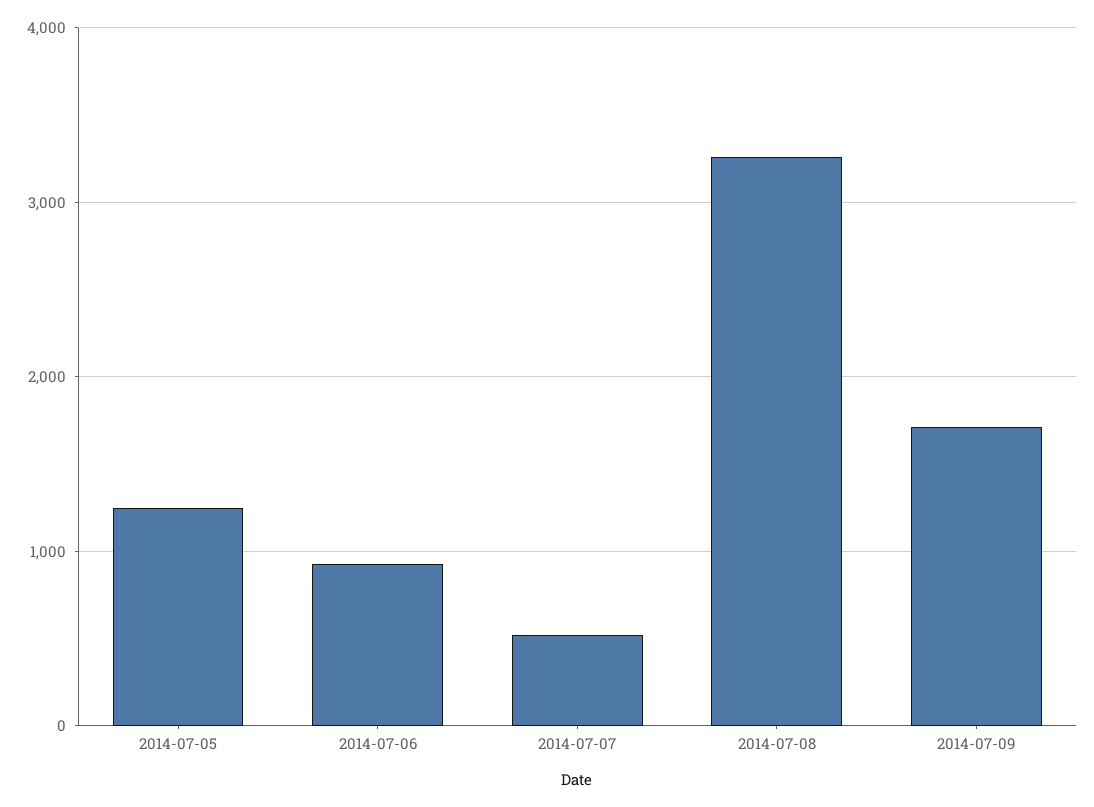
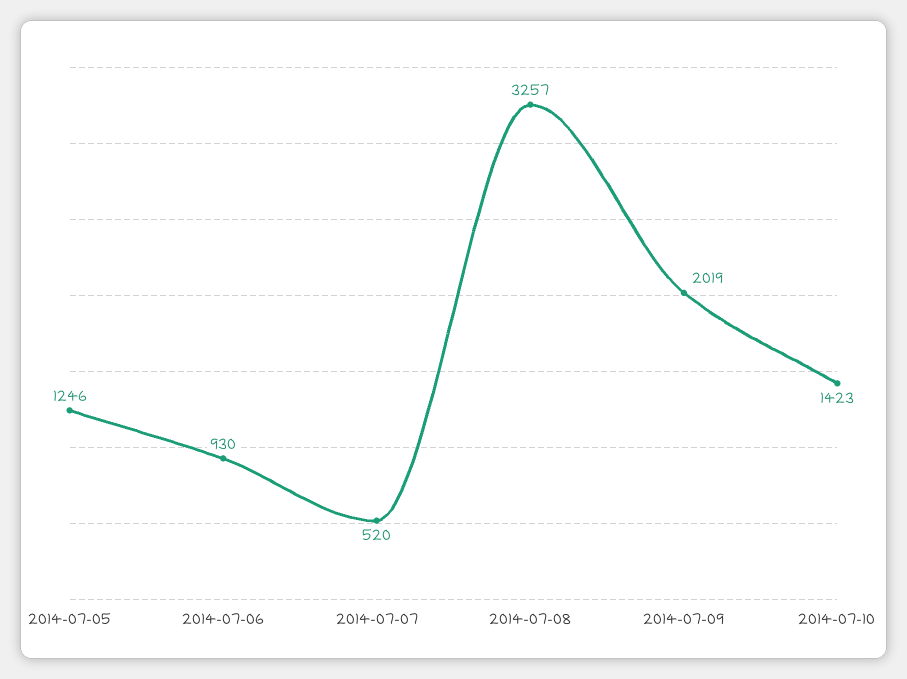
2014-07-09: 1700 -> 2019
2014-07-10: none -> 1423

